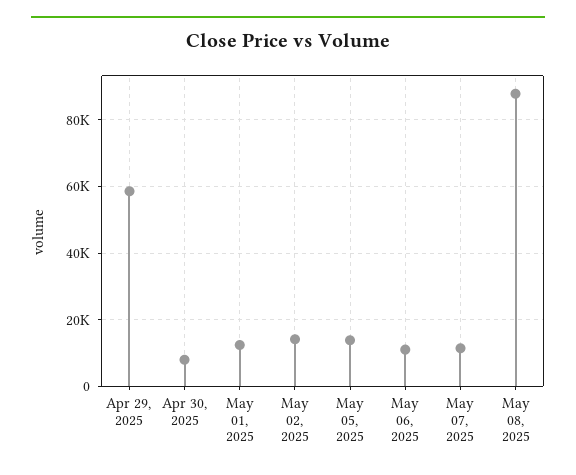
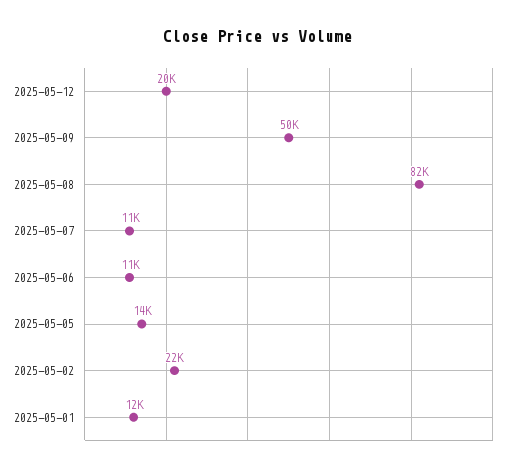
Apr 29, 2025: 58000 -> none
Apr 30, 2025: 8000 -> none
May 02, 2025: 14000 -> 22000
May 08, 2025: 88000 -> 82000
2025-05-12: none -> 20000
2025-05-09: none -> 50000

